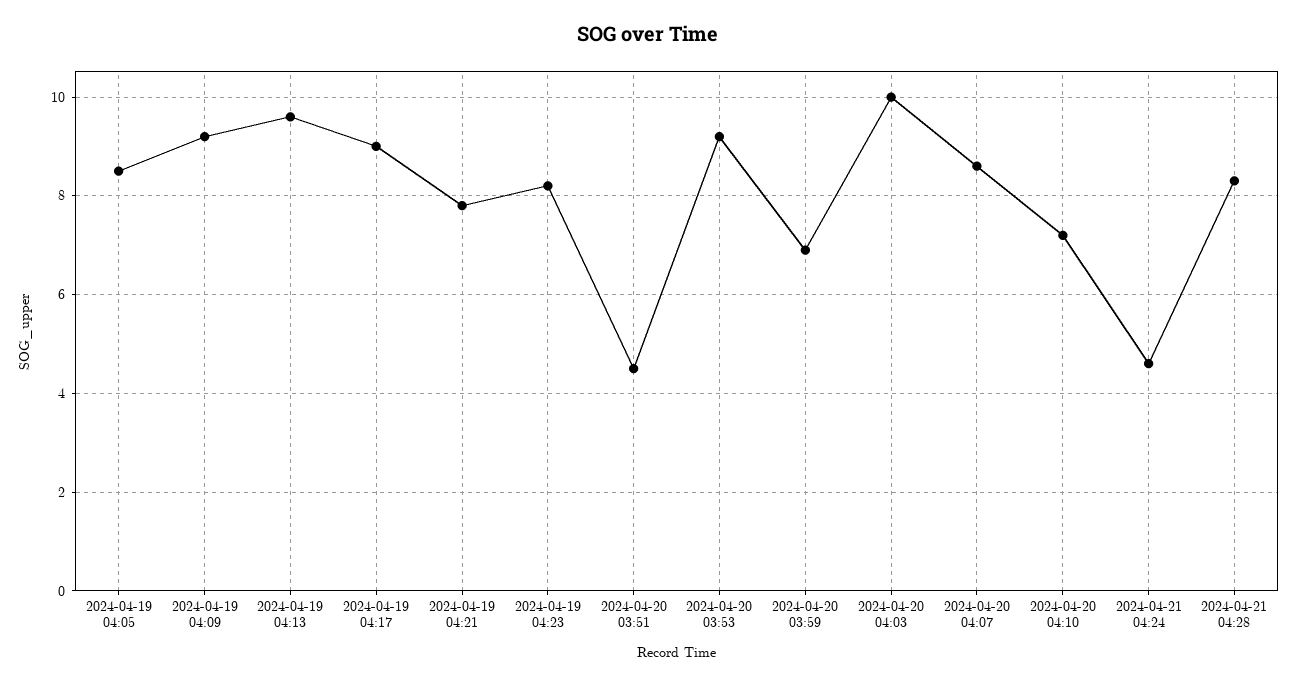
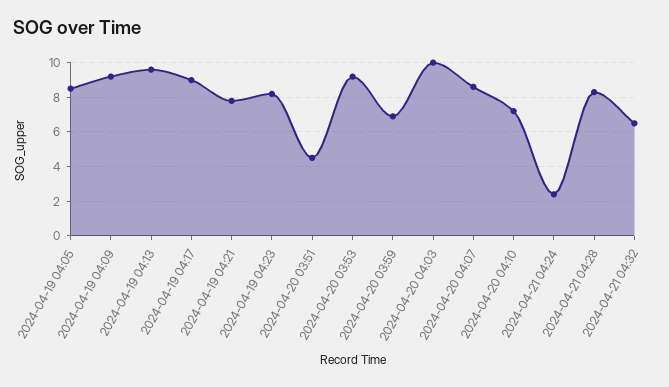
2024-04-21 04:24: 4.5 -> 2.5
2024-04-21 04:32: none -> 6.5

